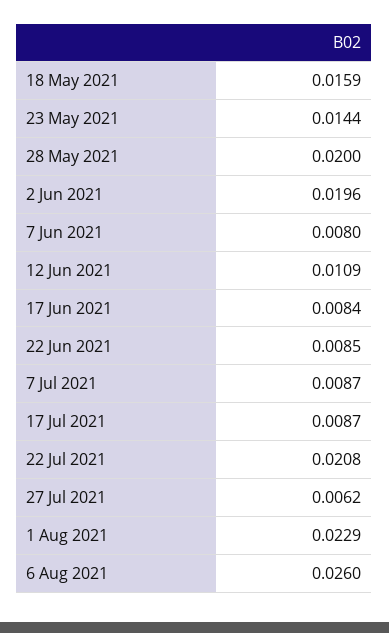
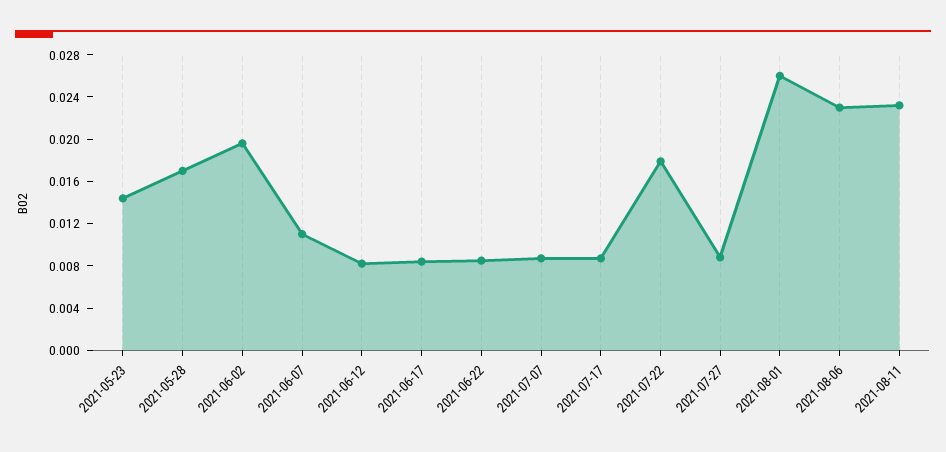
18 May 2021: 0.0159 -> none
28 May 2021: 0.02 -> 0.017
7 Jun 2021: 0.008 -> 0.011
12 Jun 2021: 0.0109 -> 0.008
22 Jul 2021: 0.0208 -> 0.018
27 Jul 2021: 0.0062 -> 0.009
1 Aug 2021: 0.0229 -> 0.026
6 Aug 2021: 0.026 -> 0.023
2021-08-11: none -> 0.023

